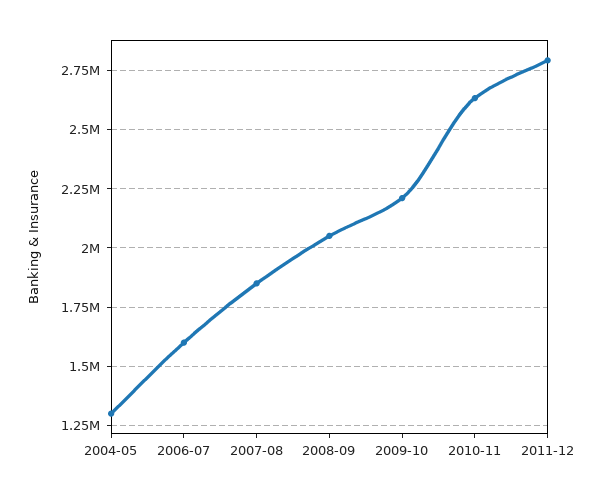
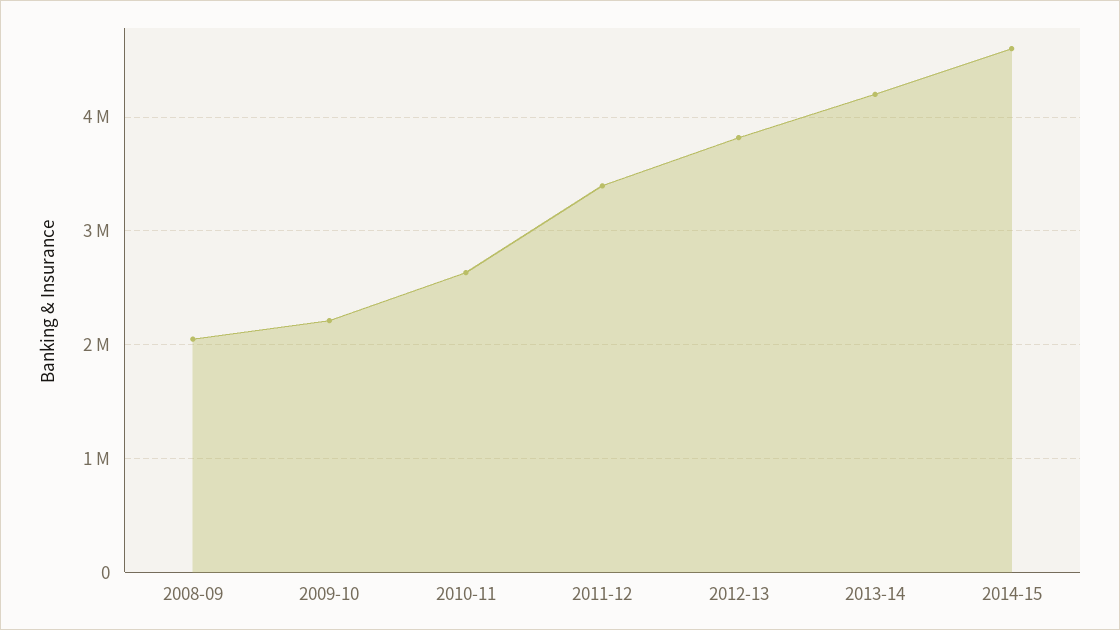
2004-05: 1300000 -> none
2006-07: 1600000 -> none
2007-08: 1850000 -> none
2011-12: 2800000 -> 3400000
2012-13: none -> 3800000
2013-14: none -> 4200000
2014-15: none -> 4600000

